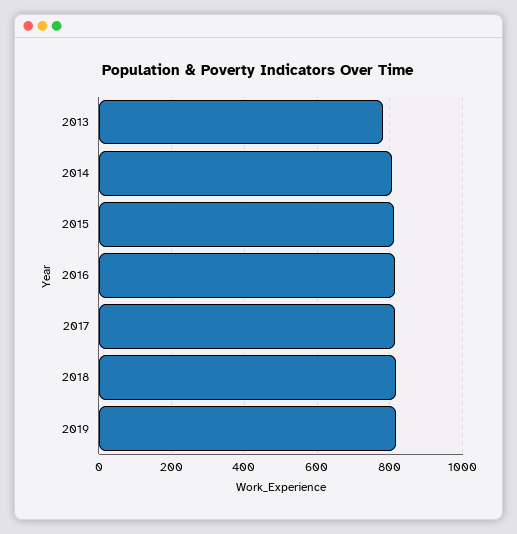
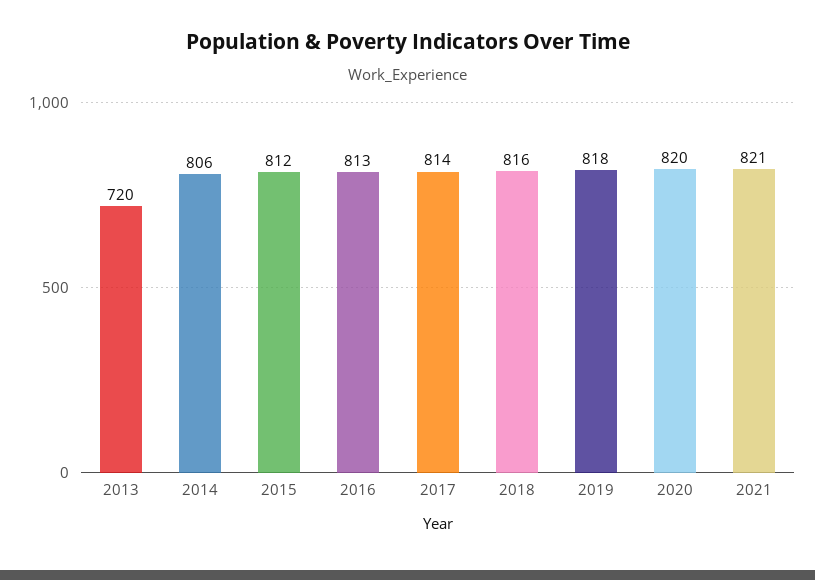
2013: 780 -> 720
2020: none -> 820
2021: none -> 821

